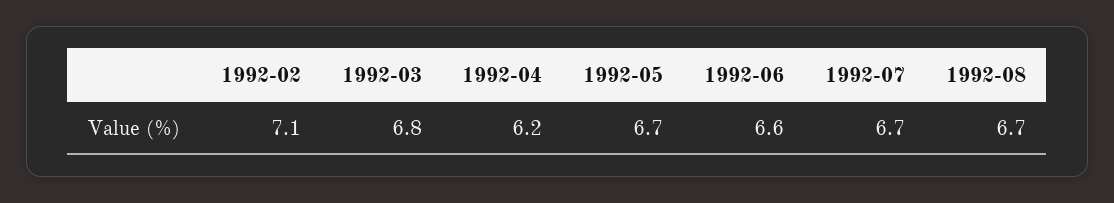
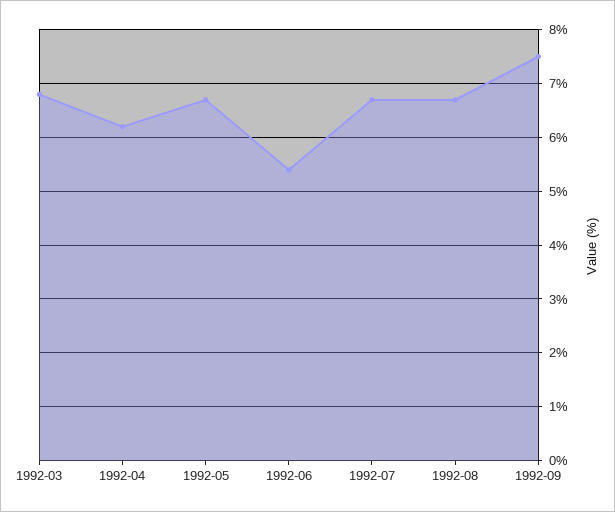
1992-02: 7.1 -> none
1992-06: 6.6 -> 5.5
1992-09: none -> 7.5

